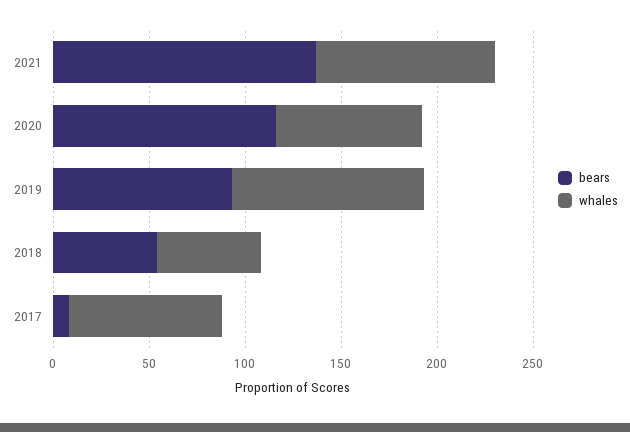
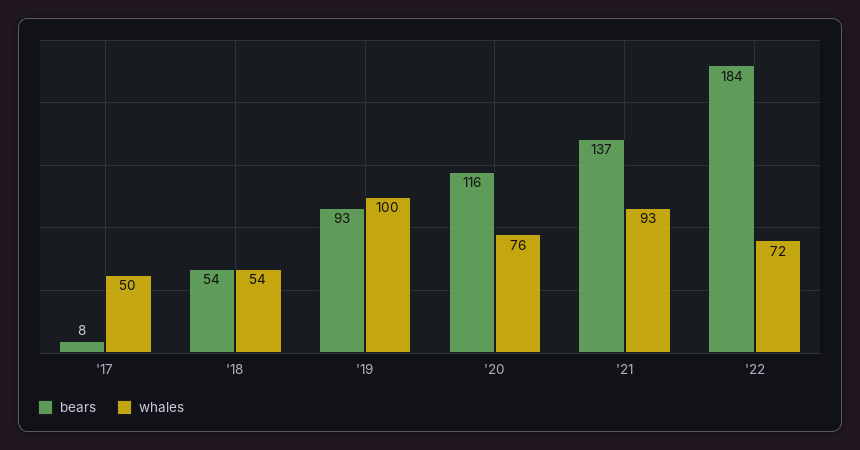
whales, 2017: 80 -> 50
bears, '22: none -> 184
whales, '22: none -> 72

